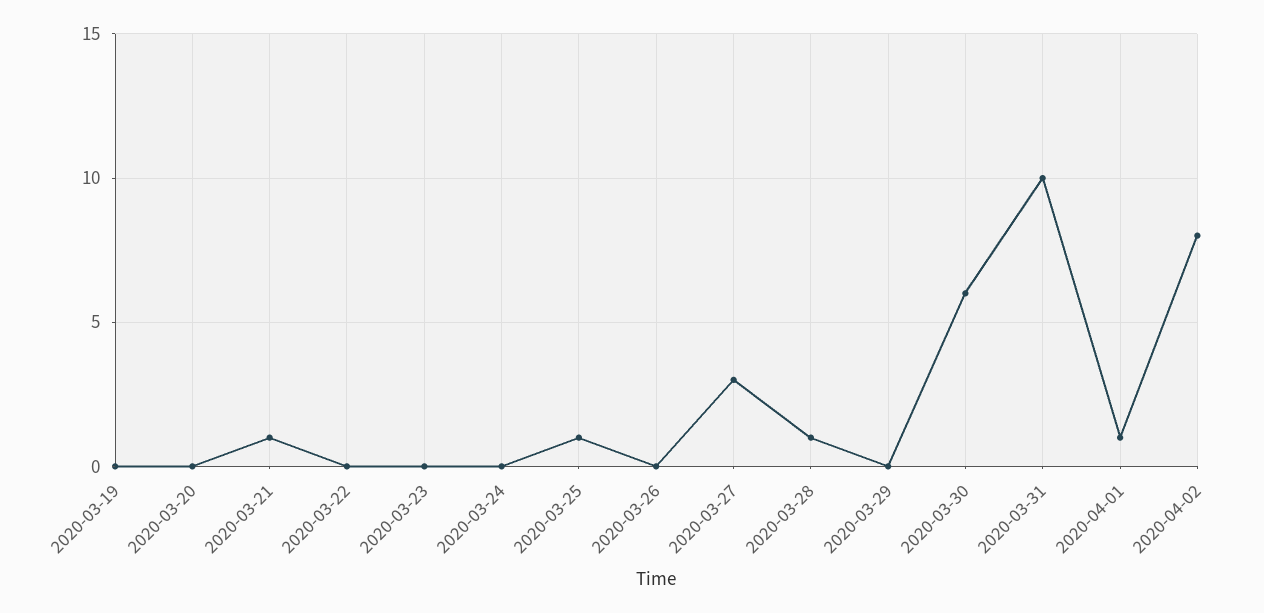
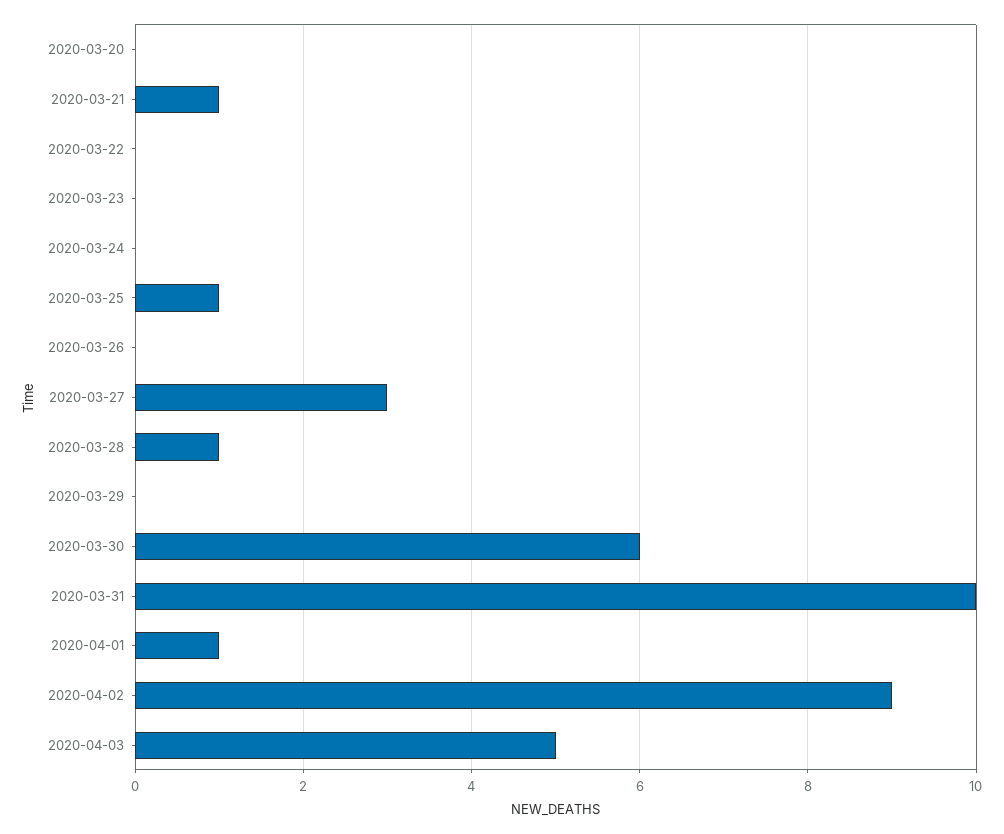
2020-03-19: 0 -> none
2020-04-02: 8 -> 9
2020-04-03: none -> 5

